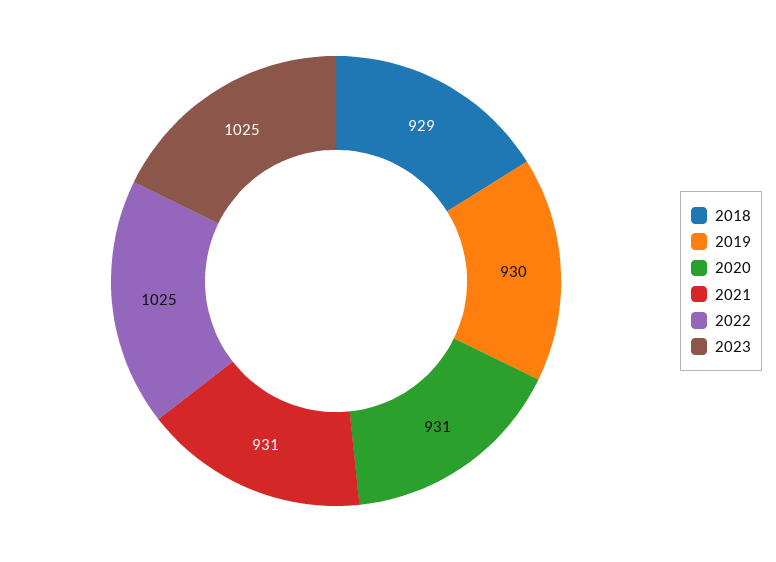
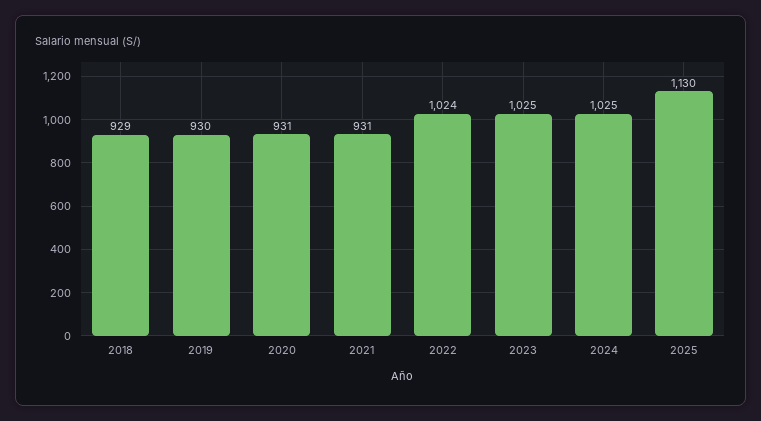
2022: 1025 -> 1024
2024: none -> 1025
2025: none -> 1130

